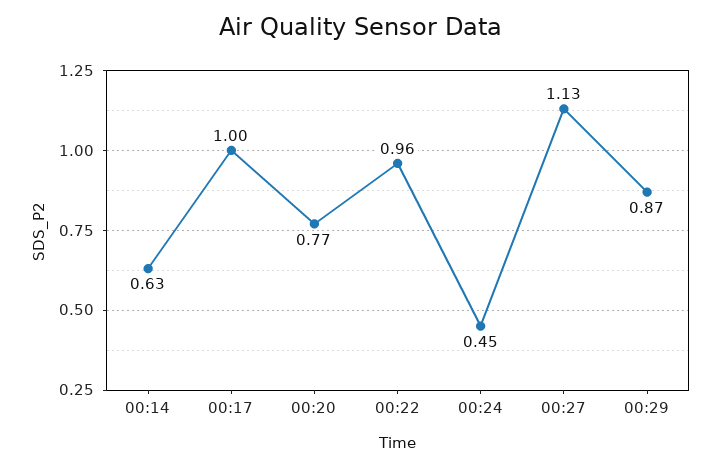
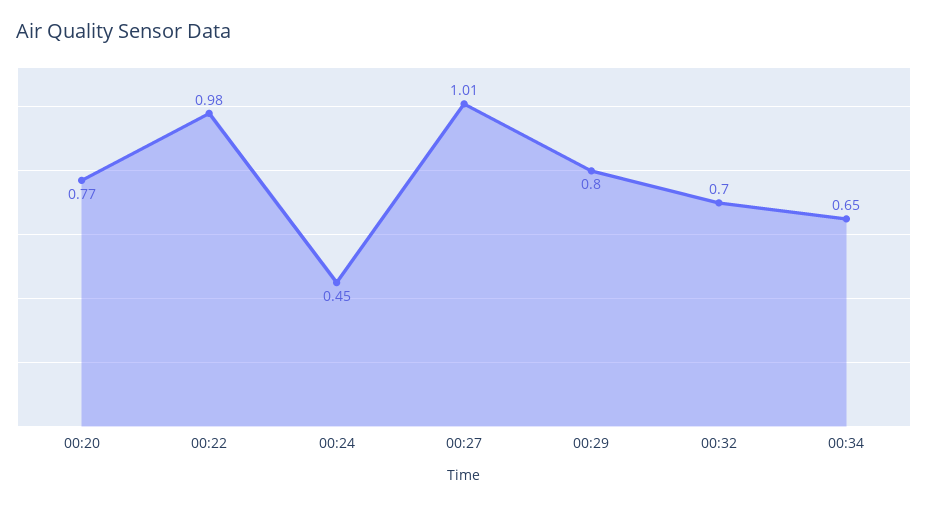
00:14: 0.63 -> none
00:17: 1 -> none
00:22: 0.96 -> 0.98
00:27: 1.13 -> 1.01
00:29: 0.87 -> 0.8
00:32: none -> 0.7
00:34: none -> 0.65

